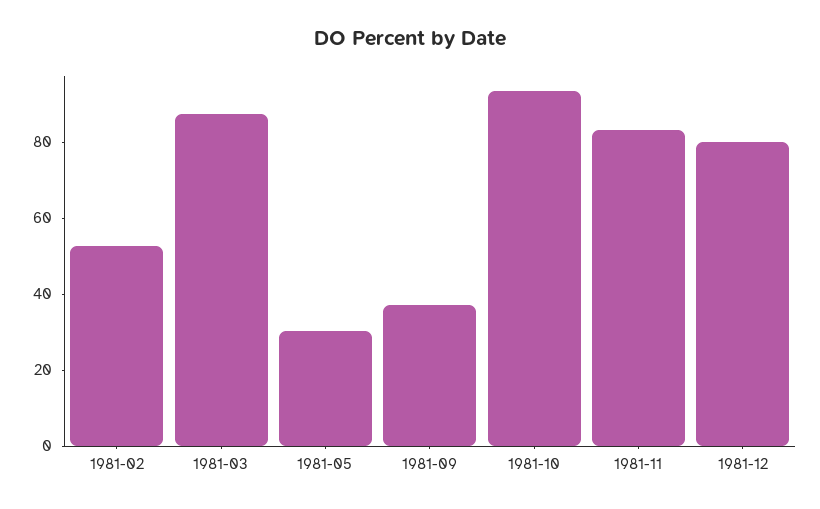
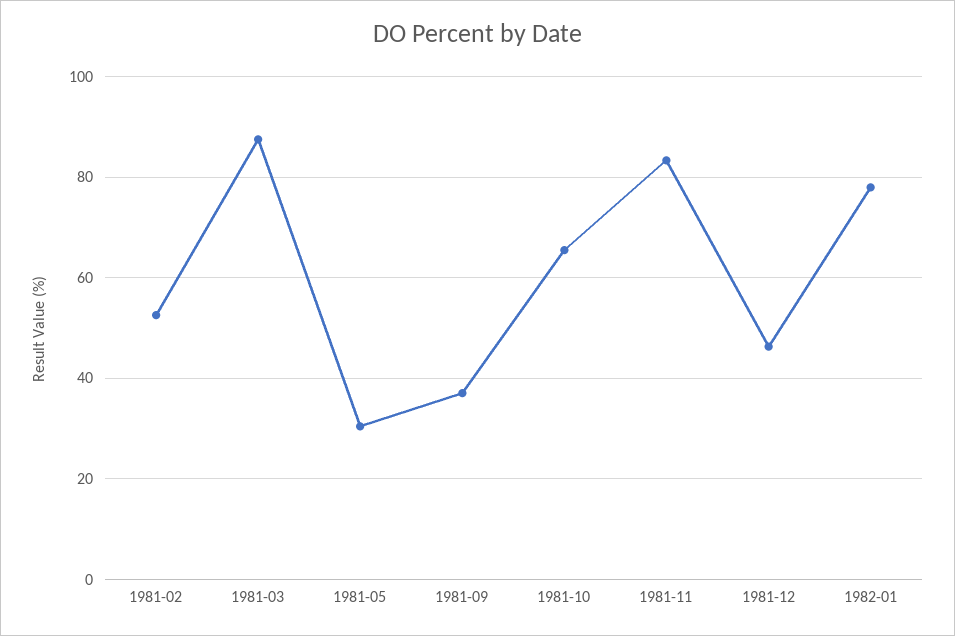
1981-10: 95 -> 66
1981-12: 80 -> 46
1982-01: none -> 78

